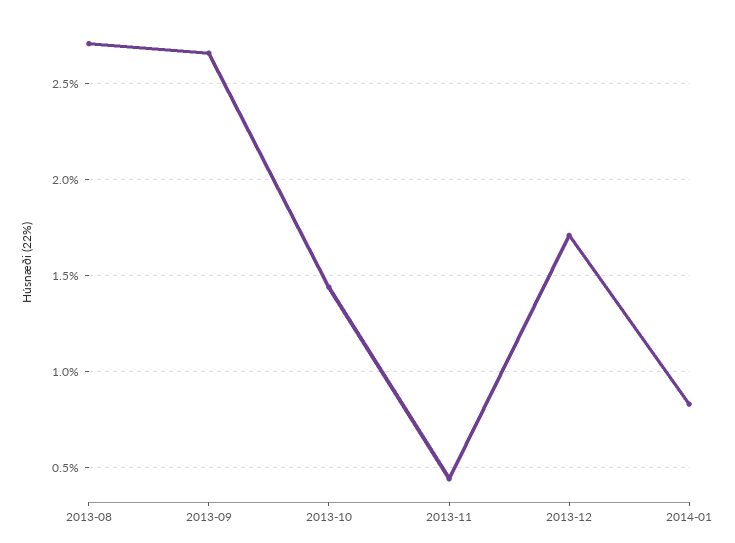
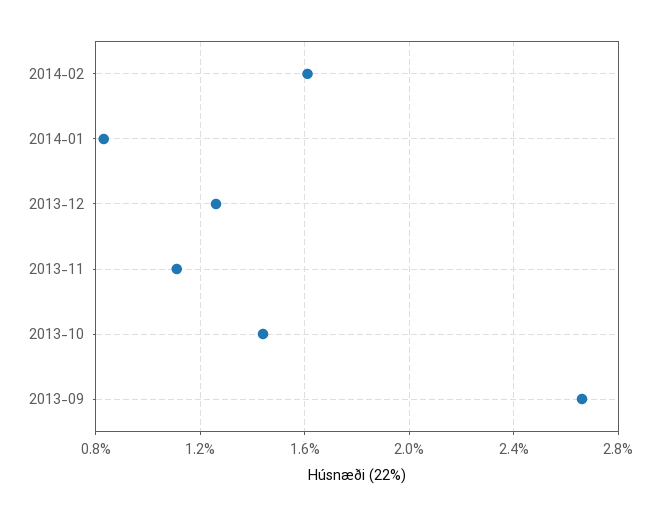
2013-08: 2.7 -> none
2013-11: 0.45 -> 1.1
2013-12: 1.7 -> 1.25
2014-02: none -> 1.6

